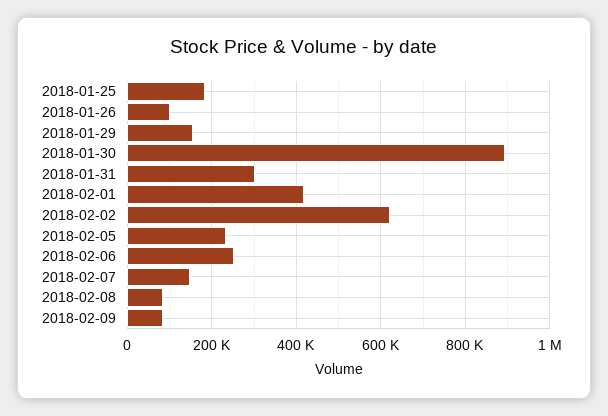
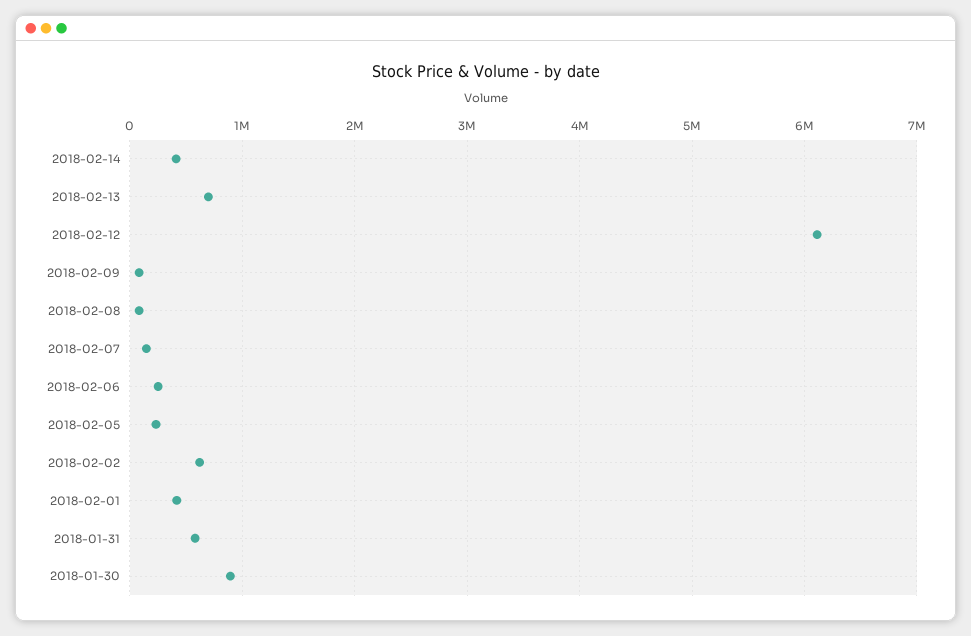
2018-01-25: 180000 -> none
2018-01-26: 100000 -> none
2018-01-29: 160000 -> none
2018-01-31: 300000 -> 600000
2018-02-14: none -> 400000
2018-02-13: none -> 700000
2018-02-12: none -> 6100000

